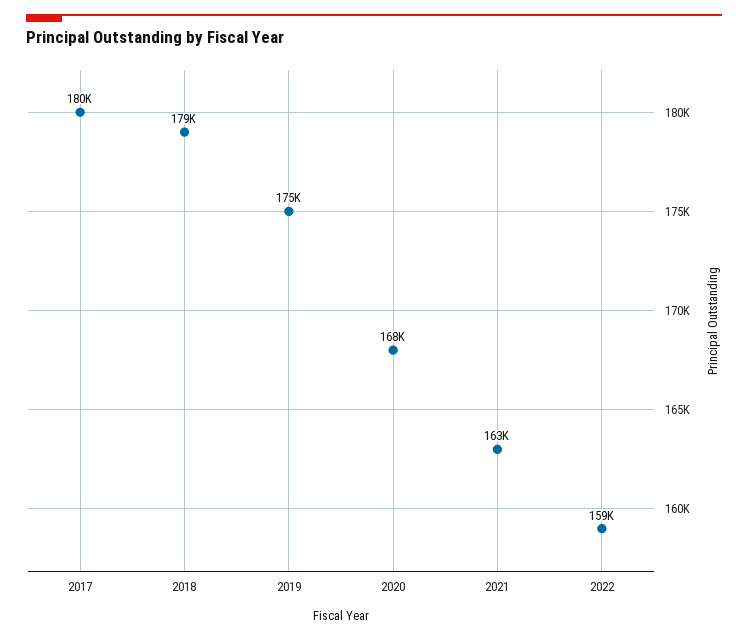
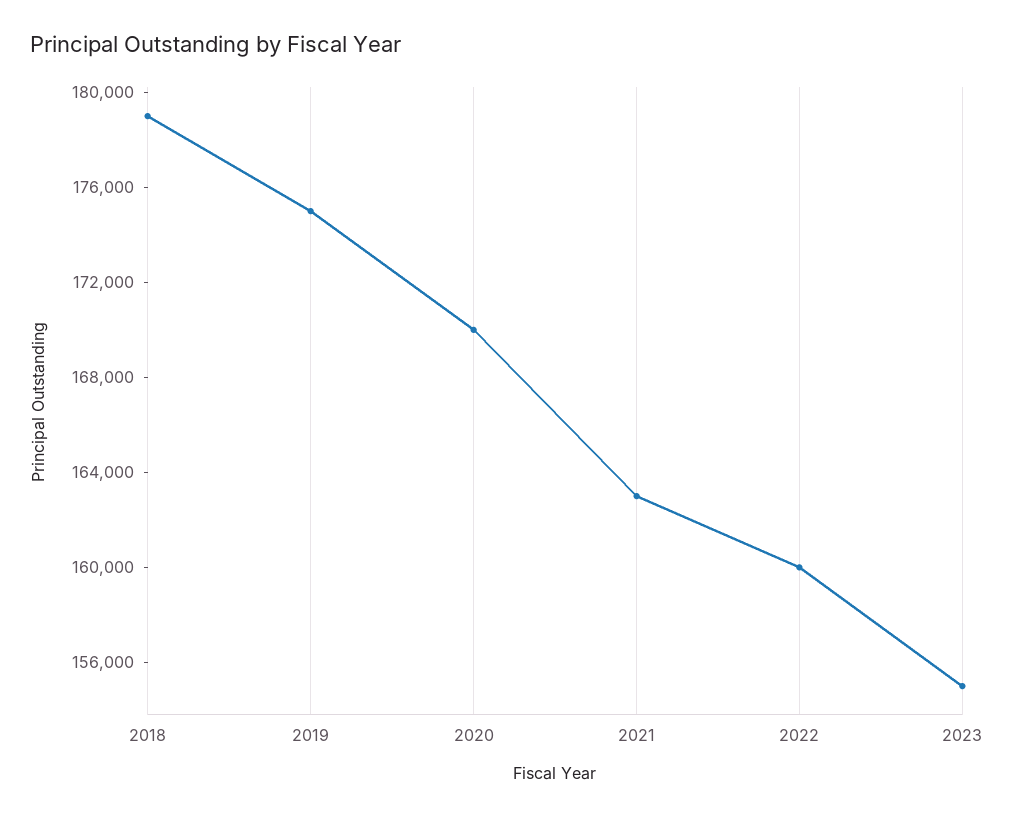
2017: 180000 -> none
2020: 168000 -> 170000
2022: 159000 -> 160000
2023: none -> 155000

